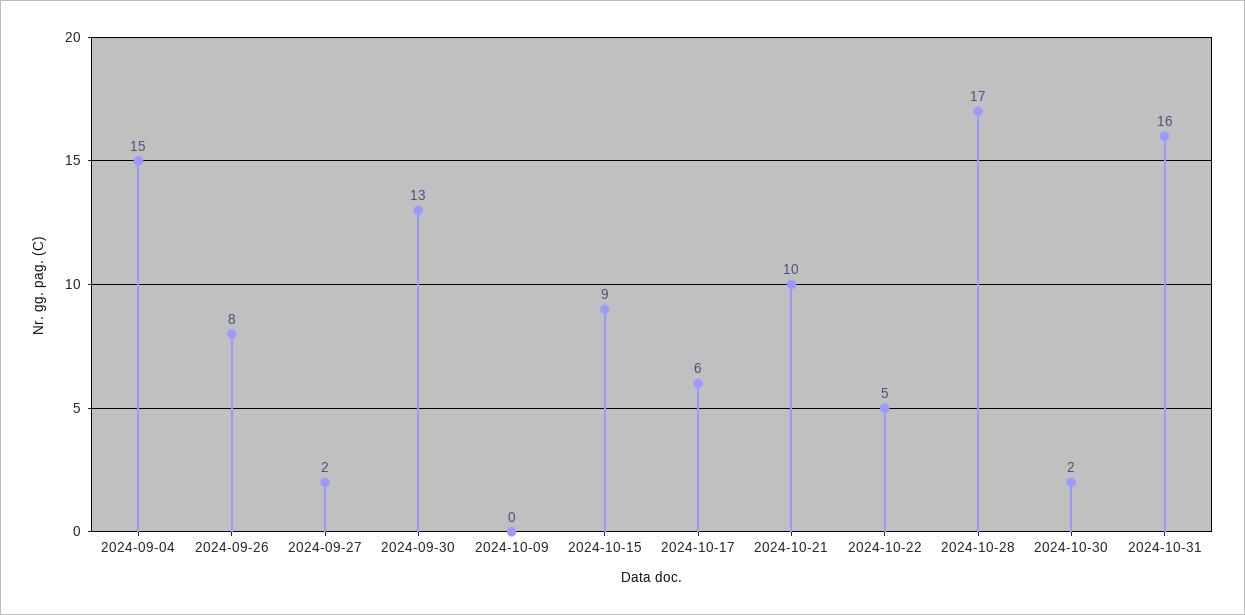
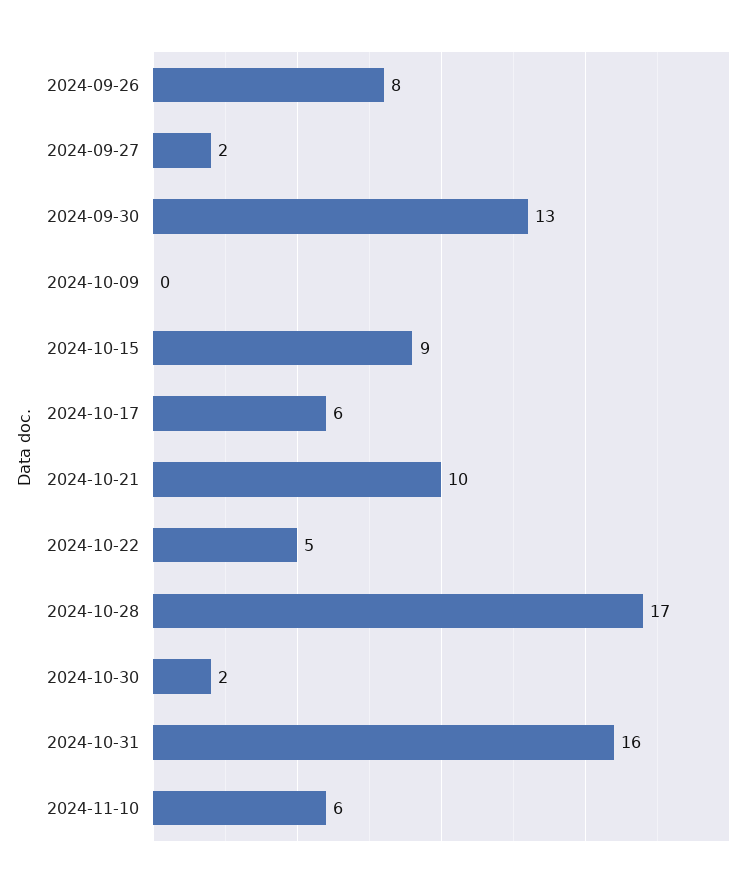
2024-09-04: 15 -> none
2024-11-10: none -> 6

